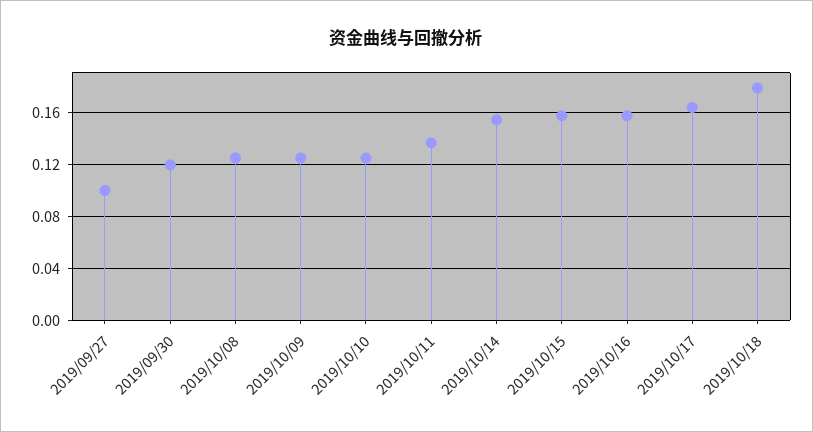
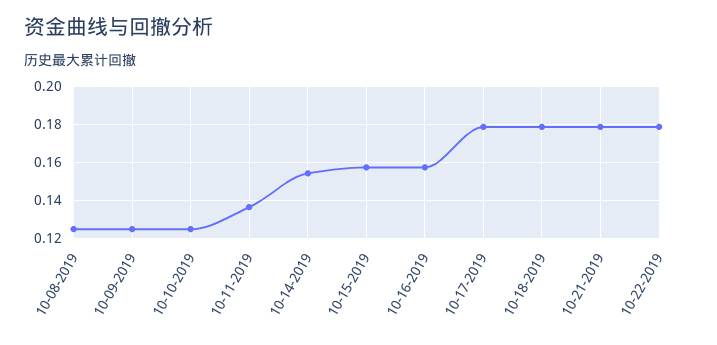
2019/09/27: 0.1 -> none
2019/09/30: 0.12 -> none
2019/10/17: 0.165 -> 0.18
10-21-2019: none -> 0.18
10-22-2019: none -> 0.18

